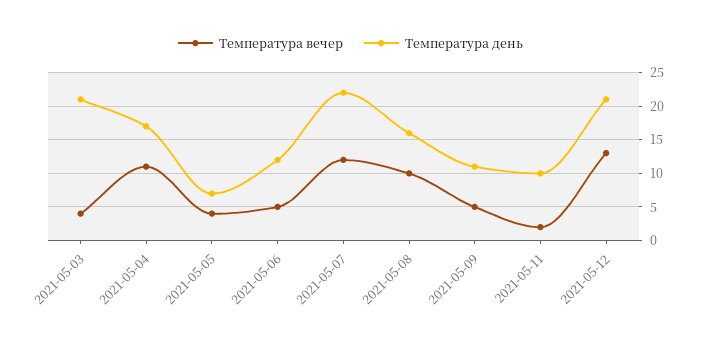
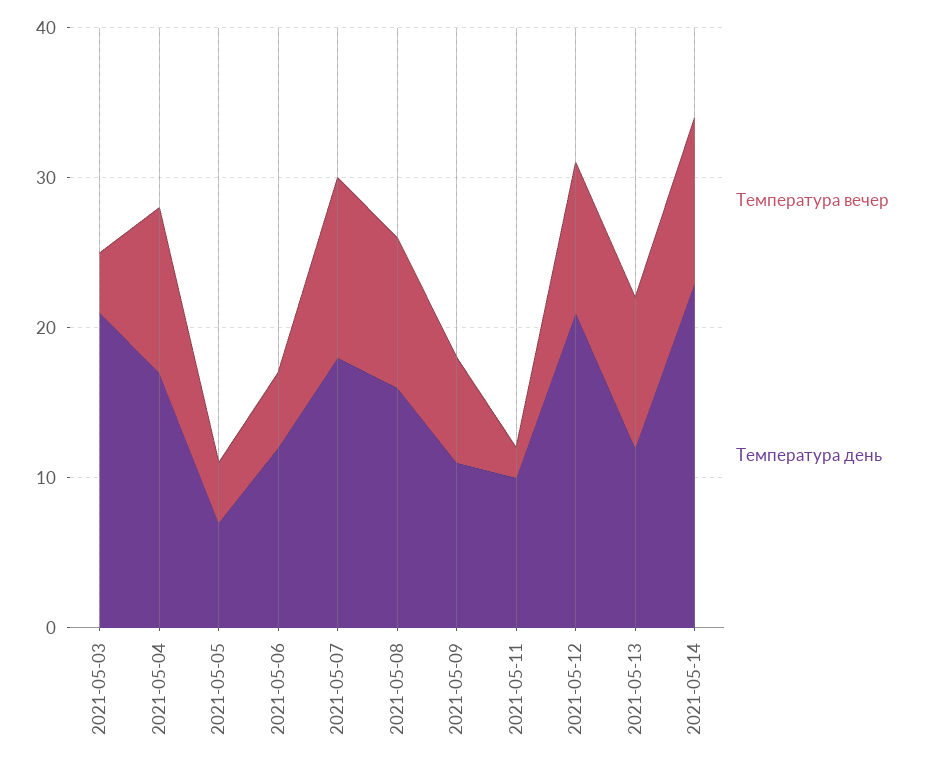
Температура день, 2021-05-07: 22 -> 18
Температура вечер, 2021-05-09: 5 -> 7
Температура вечер, 2021-05-12: 13 -> 10
Температура вечер, 2021-05-13: none -> 10
Температура день, 2021-05-13: none -> 12
Температура вечер, 2021-05-14: none -> 11
Температура день, 2021-05-14: none -> 23

